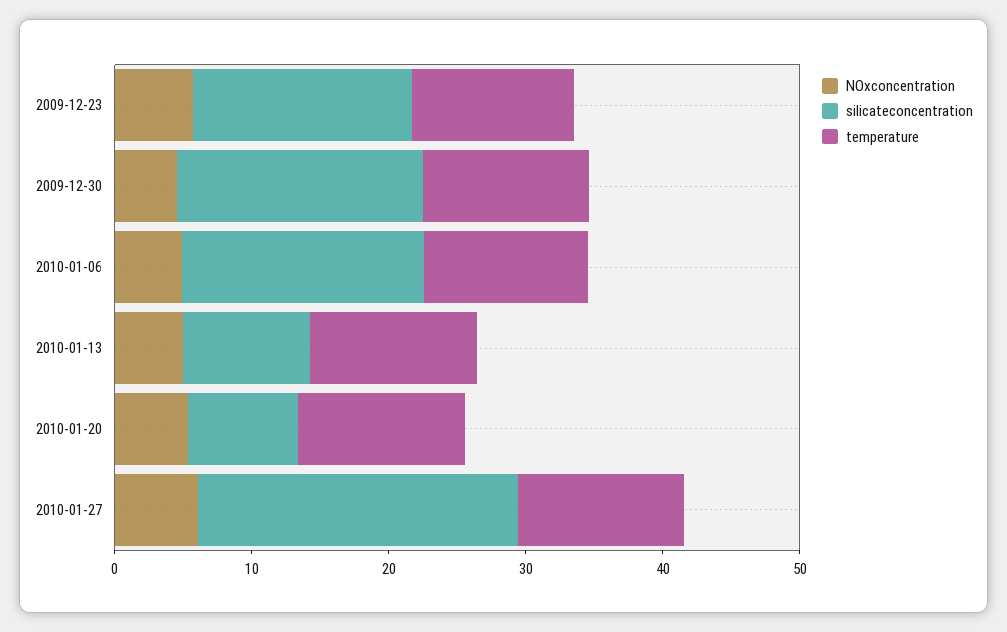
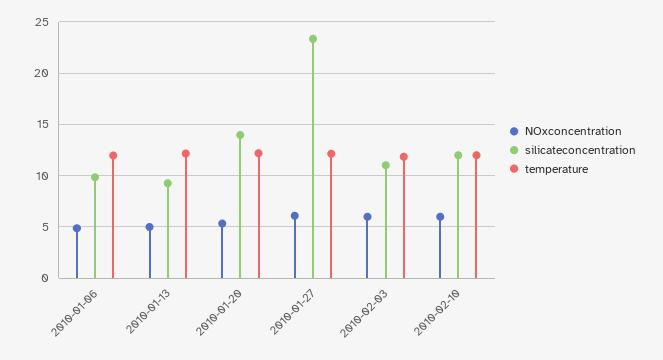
NOxconcentration, 2009-12-23: 6 -> none
silicateconcentration, 2009-12-23: 16 -> none
temperature, 2009-12-23: 12 -> none
NOxconcentration, 2009-12-30: 4 -> none
silicateconcentration, 2009-12-30: 18 -> none
temperature, 2009-12-30: 12 -> none
silicateconcentration, 2010-01-06: 18 -> 10
silicateconcentration, 2010-01-20: 8 -> 14
NOxconcentration, 2010-02-03: none -> 6
silicateconcentration, 2010-02-03: none -> 11
temperature, 2010-02-03: none -> 12
NOxconcentration, 2010-02-10: none -> 6
silicateconcentration, 2010-02-10: none -> 12
temperature, 2010-02-10: none -> 12

